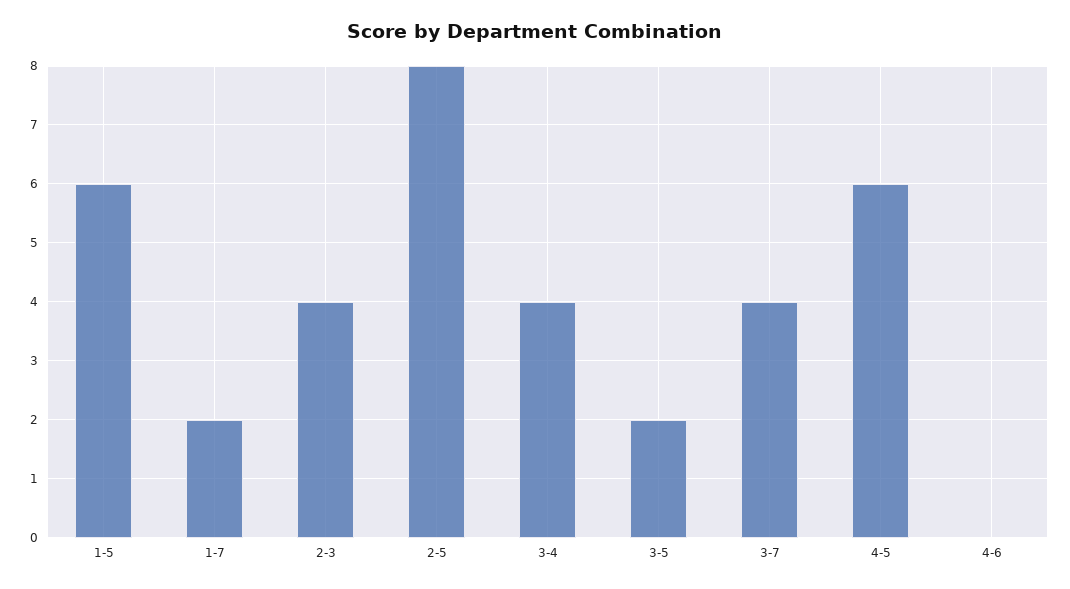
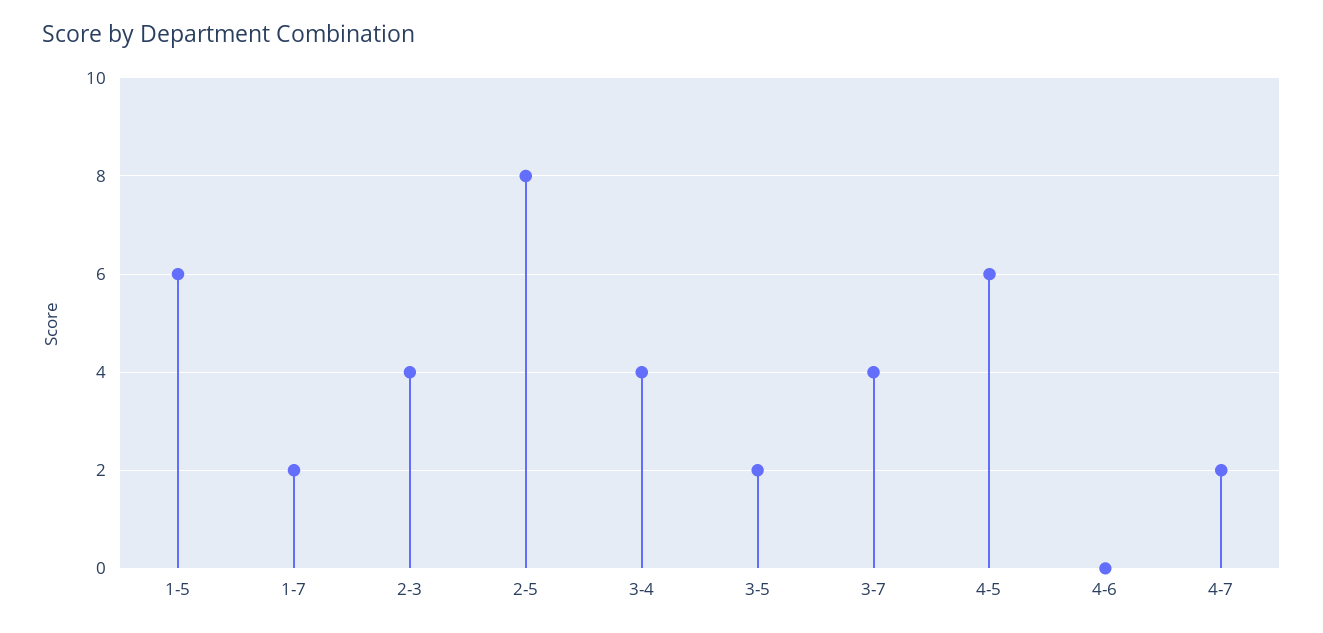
4-7: none -> 2

